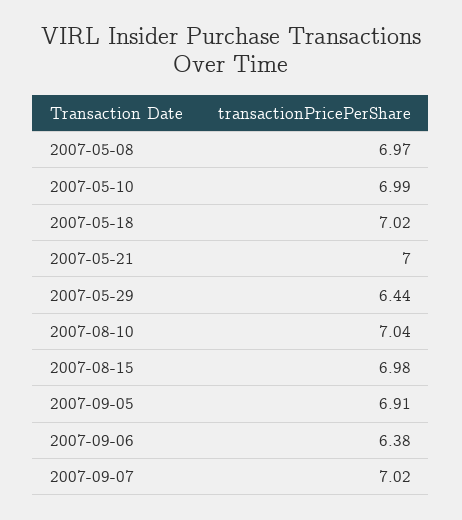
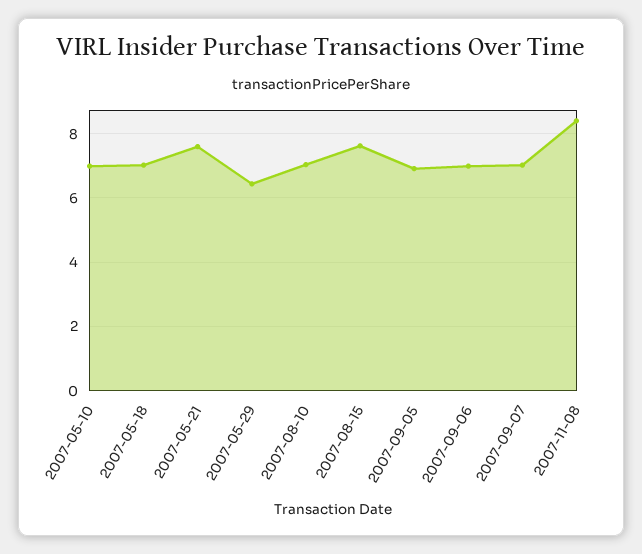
2007-05-08: 6.97 -> none
2007-05-21: 7 -> 7.6
2007-08-15: 6.98 -> 7.6
2007-09-06: 6.38 -> 7
2007-11-08: none -> 8.4

